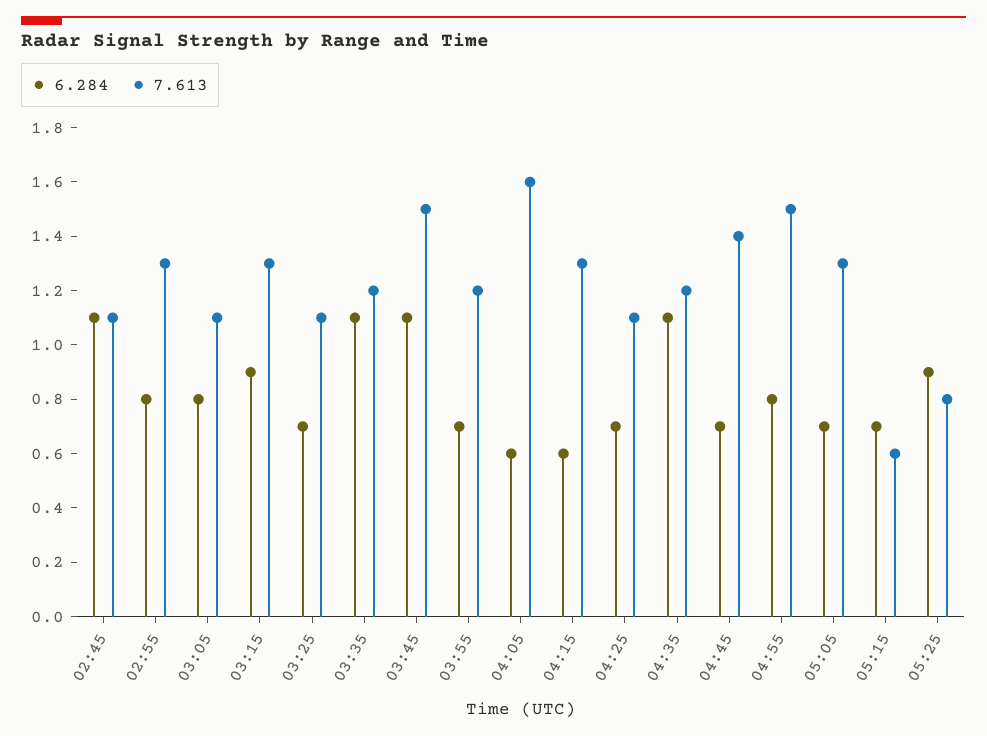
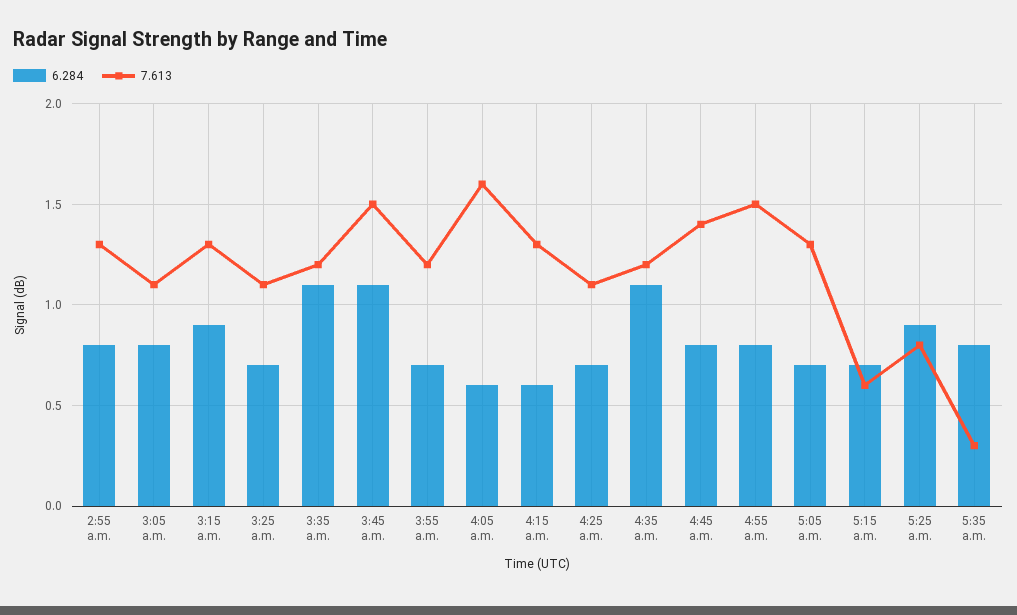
6.284, 02:45: 1.1 -> none
7.613, 02:45: 1.1 -> none
6.284, 04:45: 0.7 -> 0.8
6.284, 5:35 a.m.: none -> 0.8
7.613, 5:35 a.m.: none -> 0.3

